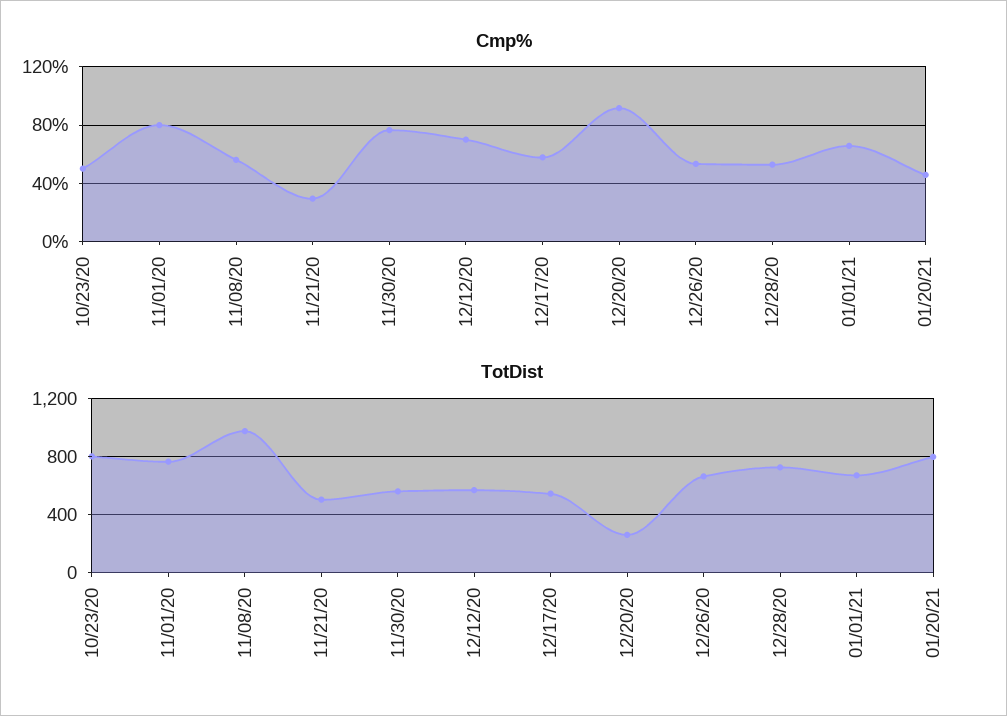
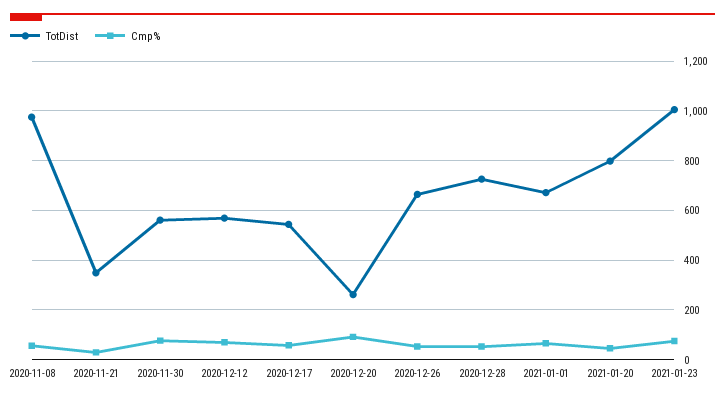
Cmp%, 10/23/20: 50 -> none
Cmp%, 11/01/20: 80 -> none
TotDist, 10/23/20: 800 -> none
TotDist, 11/01/20: 750 -> none
TotDist, 11/21/20: 500 -> 350
TotDist, 2021-01-23: none -> 1000
Cmp%, 2021-01-23: none -> 75

